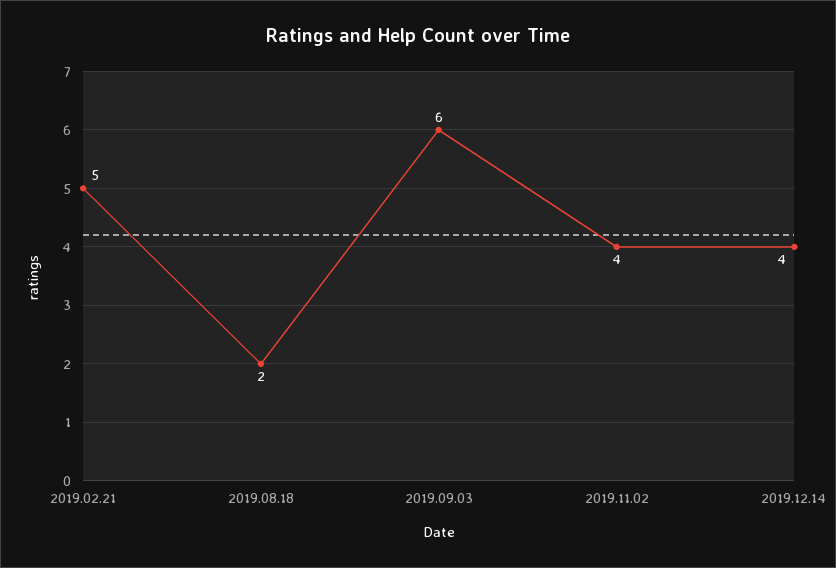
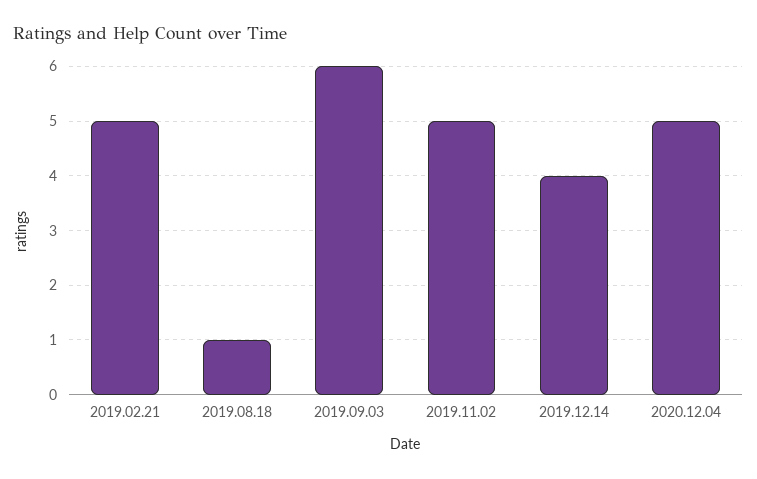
2019.08.18: 2 -> 1
2019.11.02: 4 -> 5
2020.12.04: none -> 5

